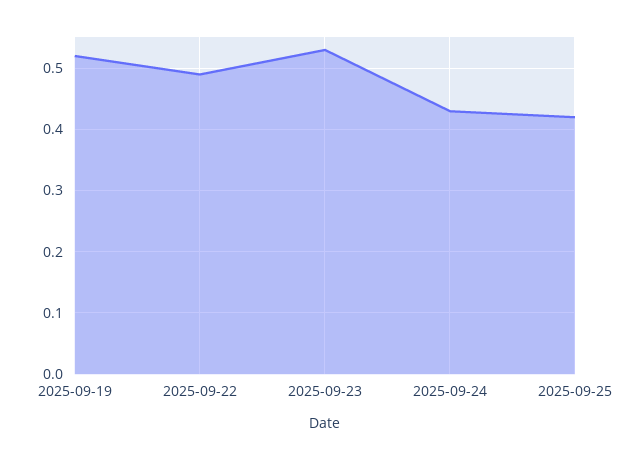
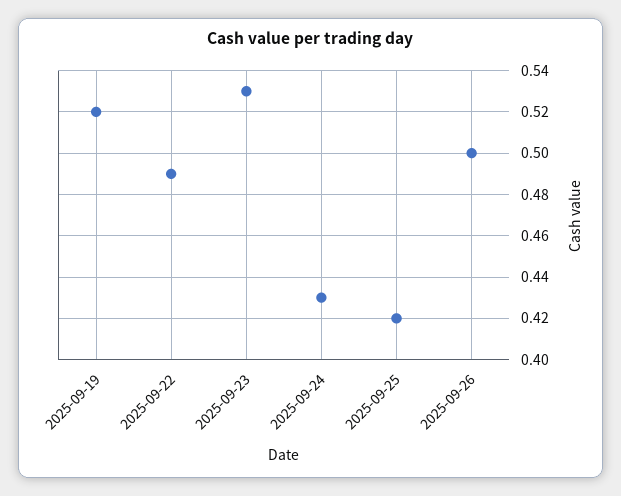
2025-09-26: none -> 0.5

